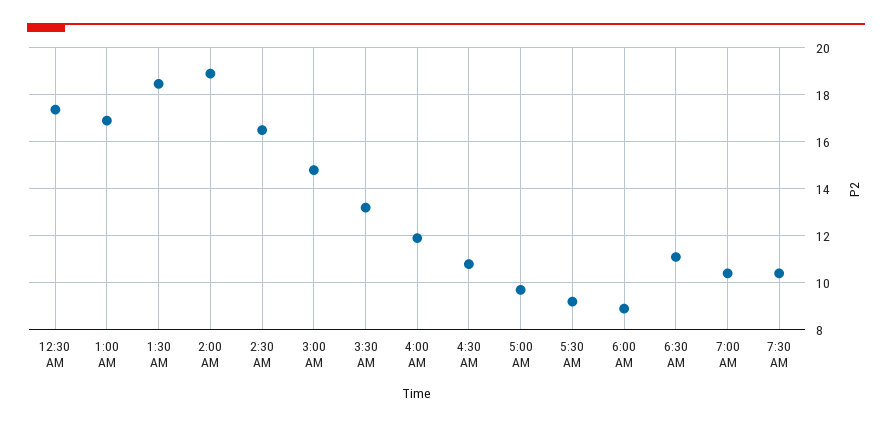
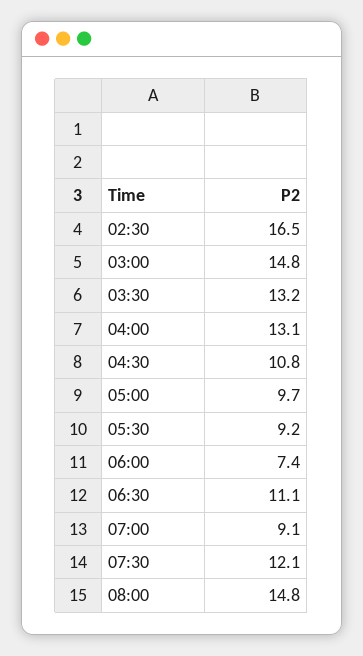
12:30 AM: 17.5 -> none
1:00 AM: 17 -> none
1:30 AM: 18.5 -> none
2:00 AM: 19 -> none
4:00 AM: 12 -> 13.1
6:00 AM: 9 -> 7.4
7:00 AM: 10.5 -> 9.1
7:30 AM: 10.5 -> 12.1
08:00: none -> 14.8

